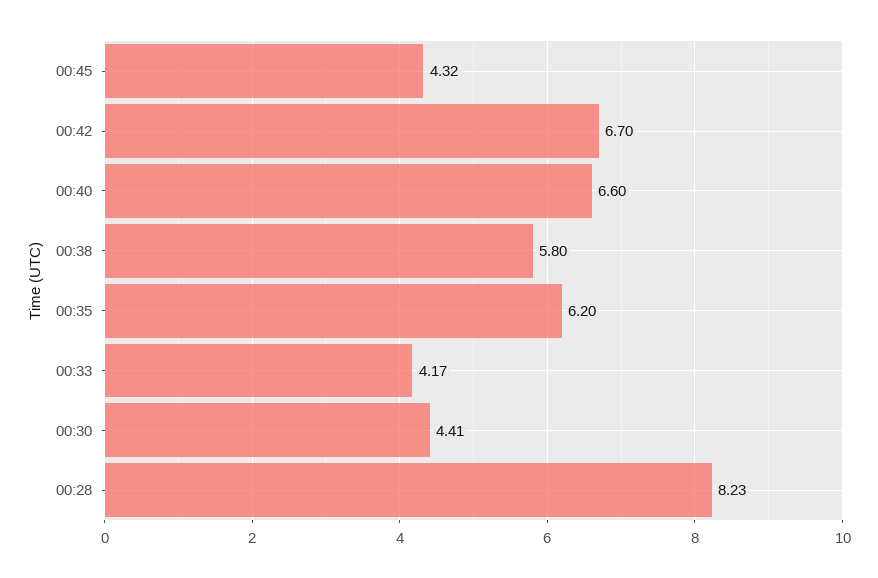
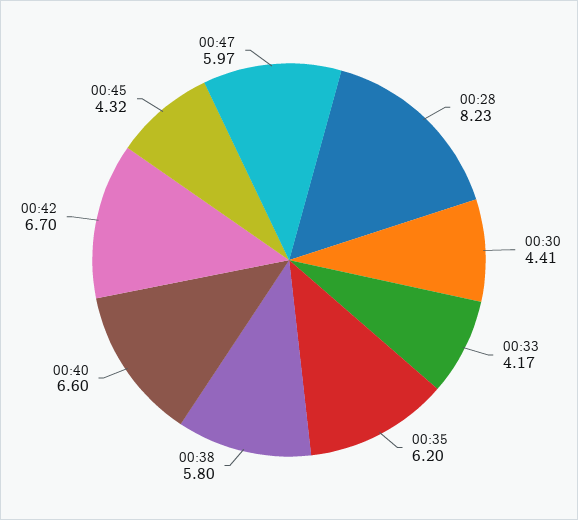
00:47: none -> 5.97

